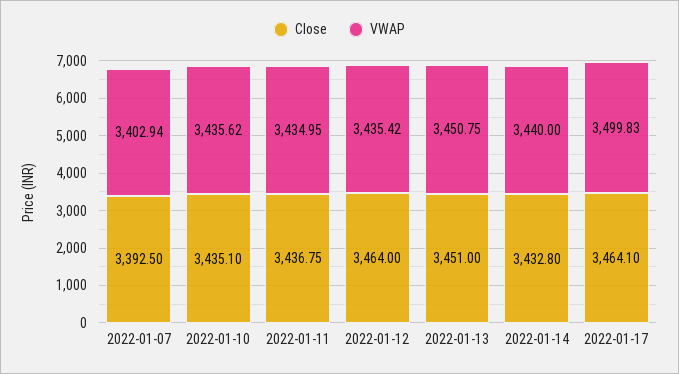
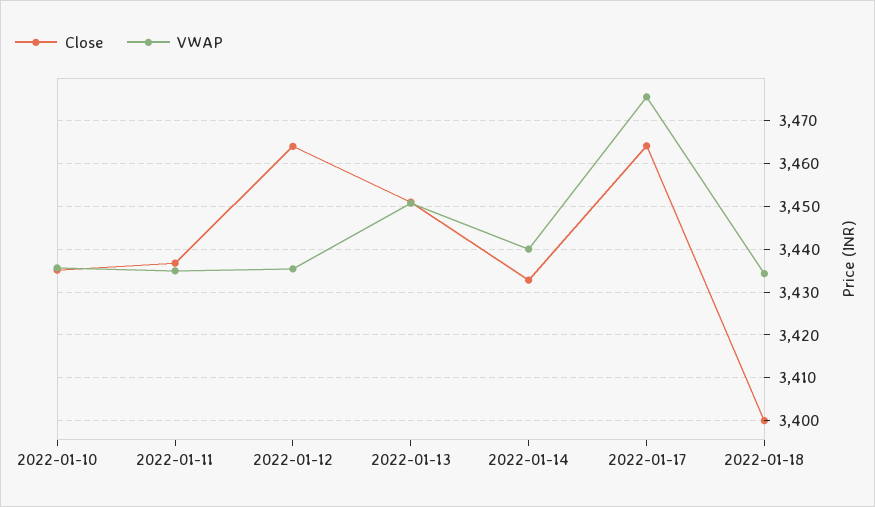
Close, 2022-01-07: 3392.5 -> none
VWAP, 2022-01-07: 3402.94 -> none
VWAP, 2022-01-17: 3499.83 -> 3476
Close, 2022-01-18: none -> 3400
VWAP, 2022-01-18: none -> 3434

